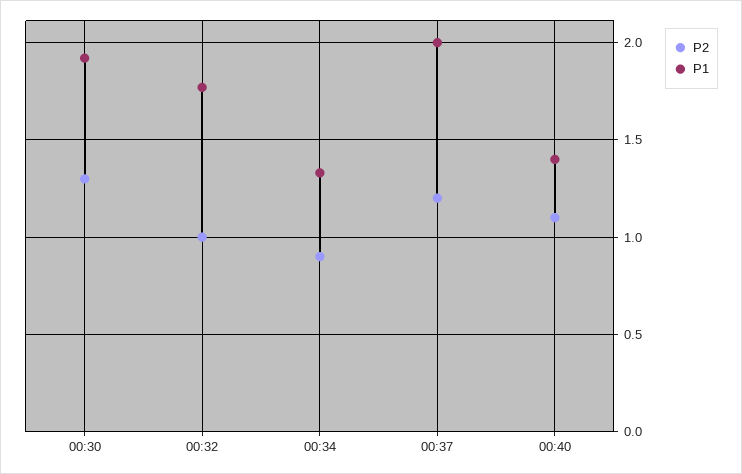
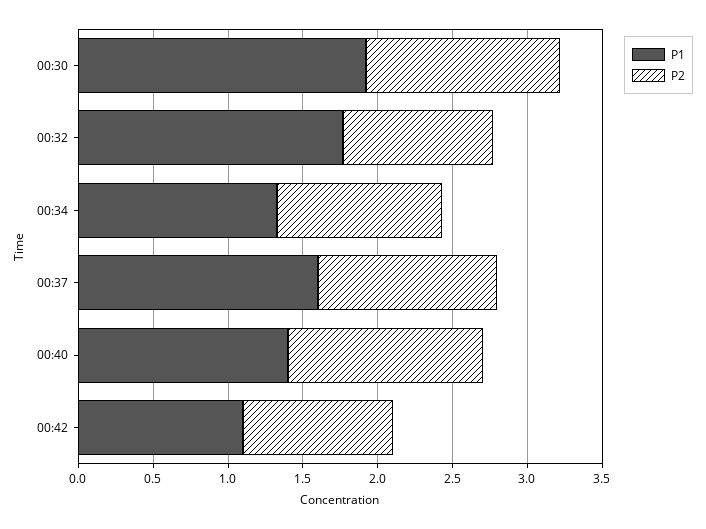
P2, 00:34: 0.9 -> 1.1
P1, 00:37: 2 -> 1.6
P2, 00:40: 1.1 -> 1.3
P1, 00:42: none -> 1.1
P2, 00:42: none -> 1

